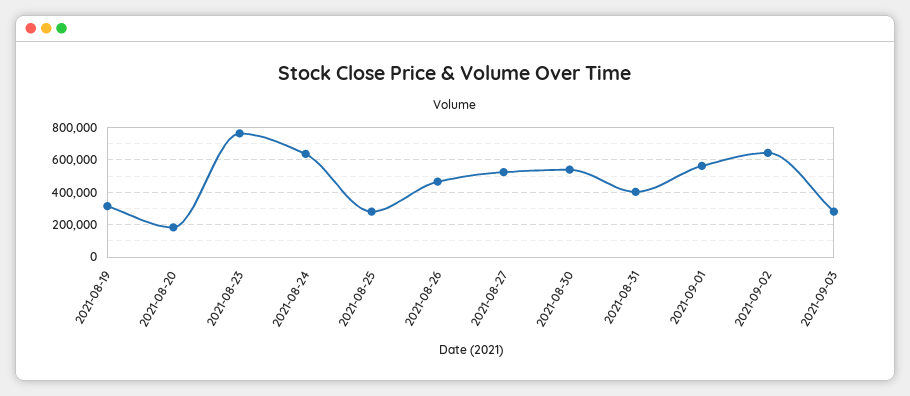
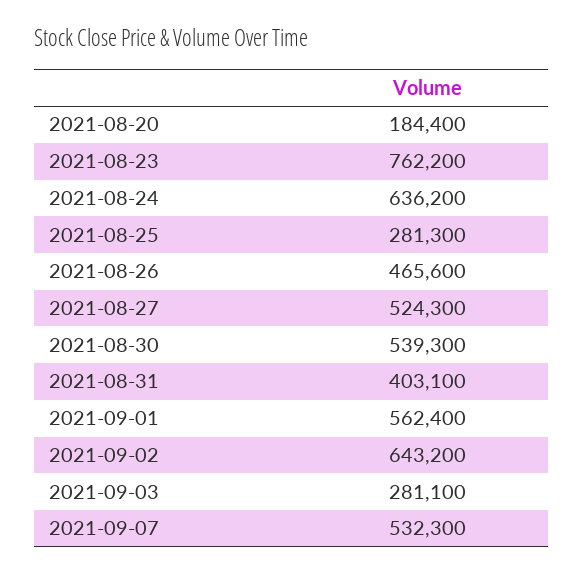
2021-08-19: 300000 -> none
2021-09-07: none -> 532300

